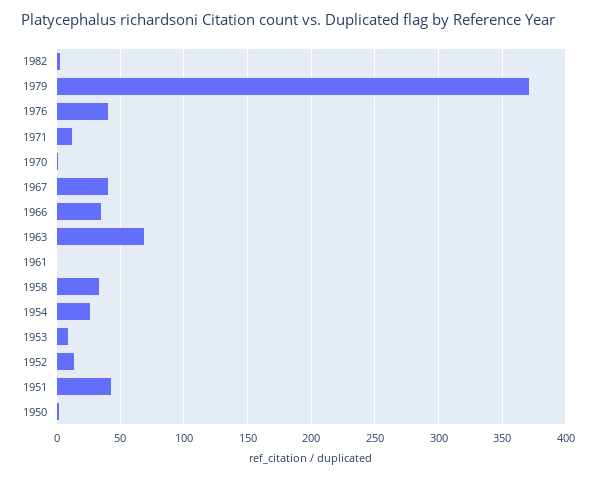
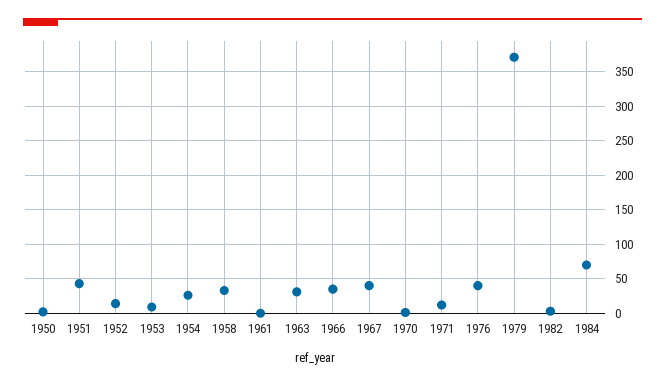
1963: 70 -> 30
1984: none -> 70

